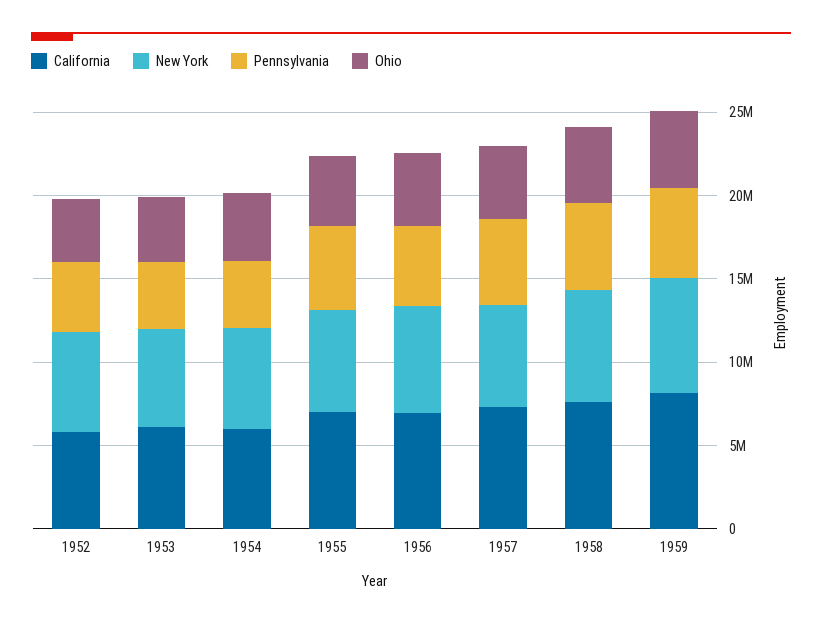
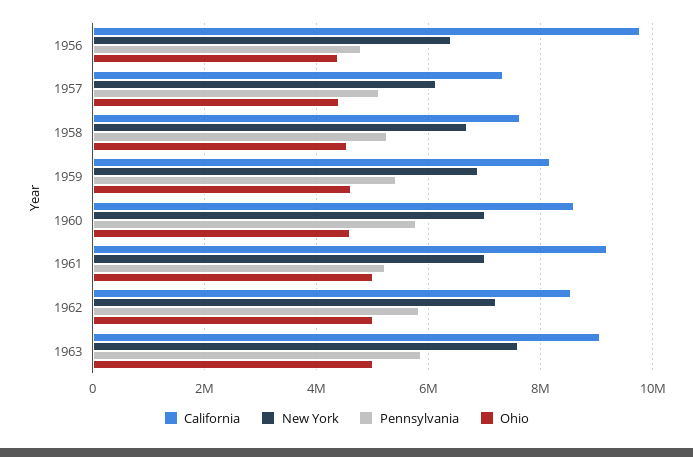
California, 1952: 6000000 -> none
New York, 1952: 6000000 -> none
Pennsylvania, 1952: 4000000 -> none
Ohio, 1952: 4000000 -> none
California, 1953: 6000000 -> none
New York, 1953: 6000000 -> none
Pennsylvania, 1953: 4000000 -> none
Ohio, 1953: 4000000 -> none
California, 1954: 6000000 -> none
New York, 1954: 6000000 -> none
Pennsylvania, 1954: 4000000 -> none
Ohio, 1954: 4000000 -> none
California, 1955: 7000000 -> none
New York, 1955: 6000000 -> none
Pennsylvania, 1955: 5000000 -> none
Ohio, 1955: 4000000 -> none
California, 1956: 7000000 -> 9800000
California, 1960: none -> 8600000
New York, 1960: none -> 7000000
Pennsylvania, 1960: none -> 5800000
Ohio, 1960: none -> 4600000
California, 1961: none -> 9200000
New York, 1961: none -> 7000000
Pennsylvania, 1961: none -> 5200000
Ohio, 1961: none -> 5000000
California, 1962: none -> 8600000
New York, 1962: none -> 7200000
Pennsylvania, 1962: none -> 5800000
Ohio, 1962: none -> 5000000
California, 1963: none -> 9000000
New York, 1963: none -> 7600000
Pennsylvania, 1963: none -> 5800000
Ohio, 1963: none -> 5000000

